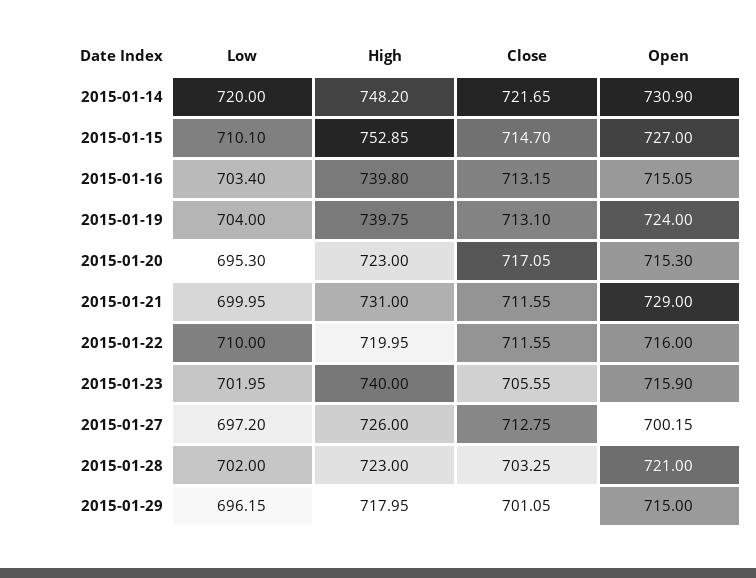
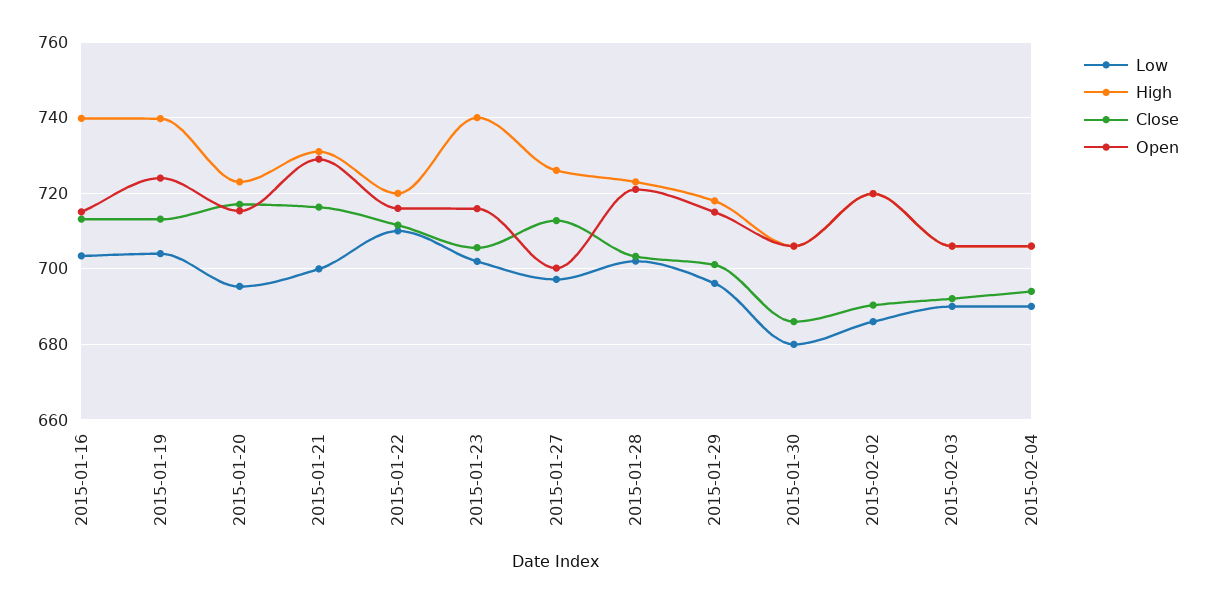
Low, 2015-01-14: 720 -> none
High, 2015-01-14: 748.2 -> none
Close, 2015-01-14: 721.65 -> none
Open, 2015-01-14: 730.9 -> none
Low, 2015-01-15: 710.1 -> none
High, 2015-01-15: 752.85 -> none
Close, 2015-01-15: 714.7 -> none
Open, 2015-01-15: 727 -> none
Close, 2015-01-21: 711.55 -> 716
Low, 2015-01-30: none -> 680
High, 2015-01-30: none -> 706
Close, 2015-01-30: none -> 686
Open, 2015-01-30: none -> 706
Low, 2015-02-02: none -> 686
High, 2015-02-02: none -> 720
Close, 2015-02-02: none -> 690
Open, 2015-02-02: none -> 720
Low, 2015-02-03: none -> 690
High, 2015-02-03: none -> 706
Close, 2015-02-03: none -> 692
Open, 2015-02-03: none -> 706
Low, 2015-02-04: none -> 690
High, 2015-02-04: none -> 706
Close, 2015-02-04: none -> 694
Open, 2015-02-04: none -> 706

